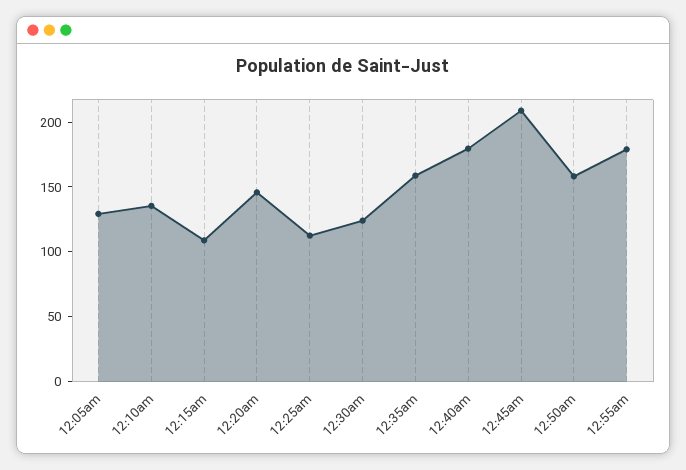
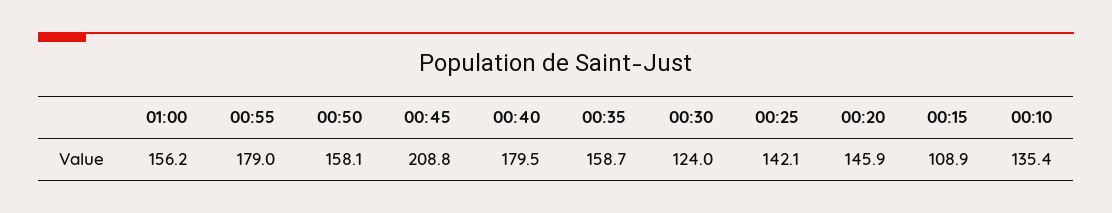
12:05am: 130 -> none
12:25am: 110 -> 142.1
01:00: none -> 156.2

